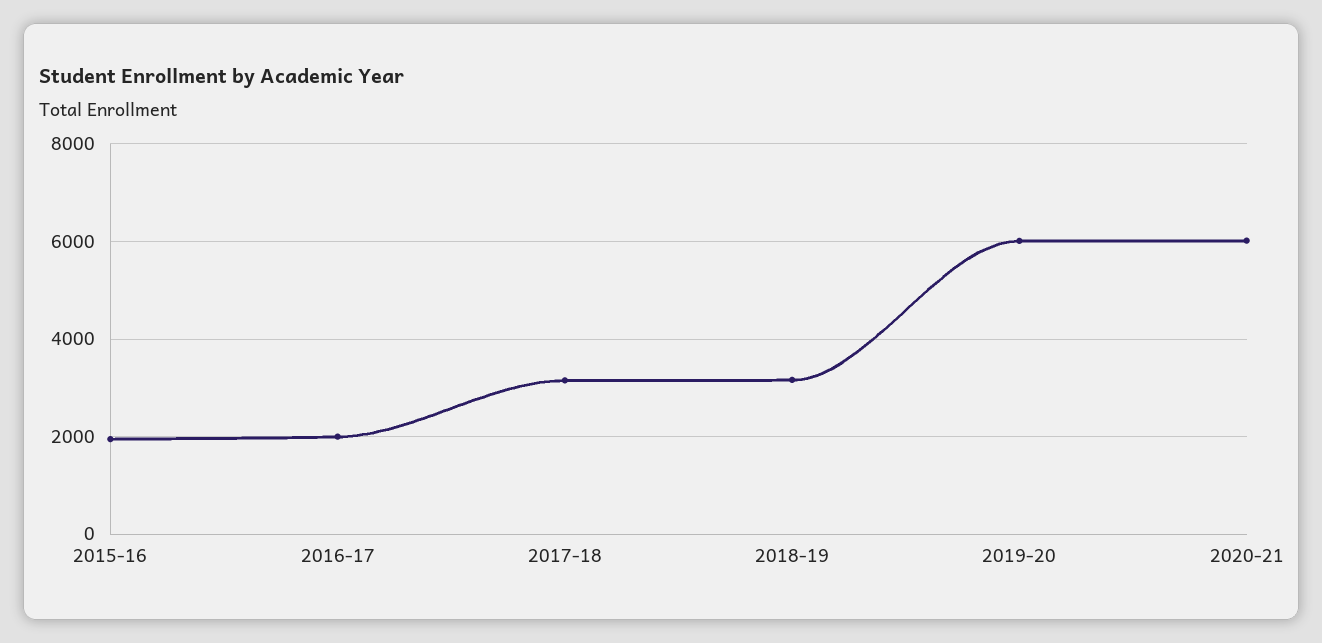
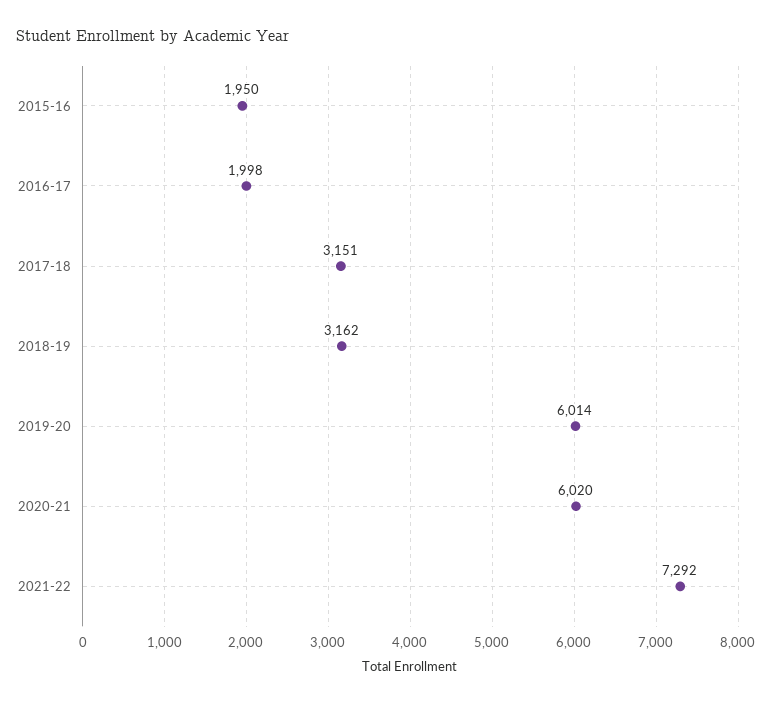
2021-22: none -> 7292

